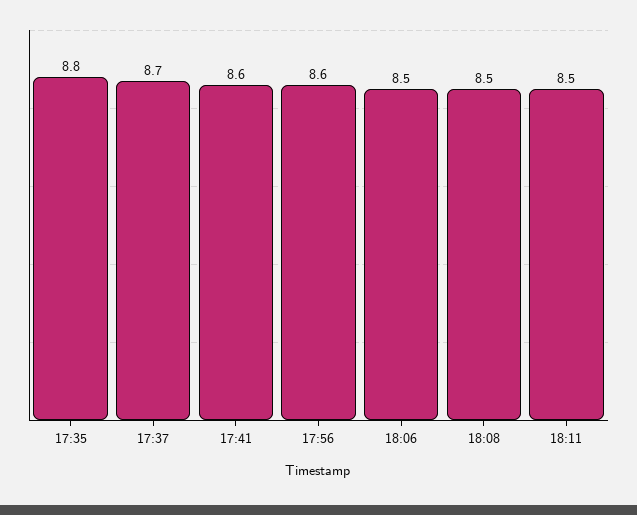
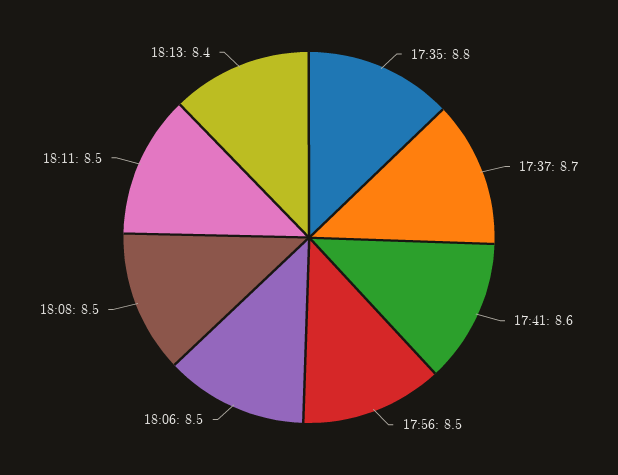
17:56: 8.6 -> 8.5
18:13: none -> 8.4

